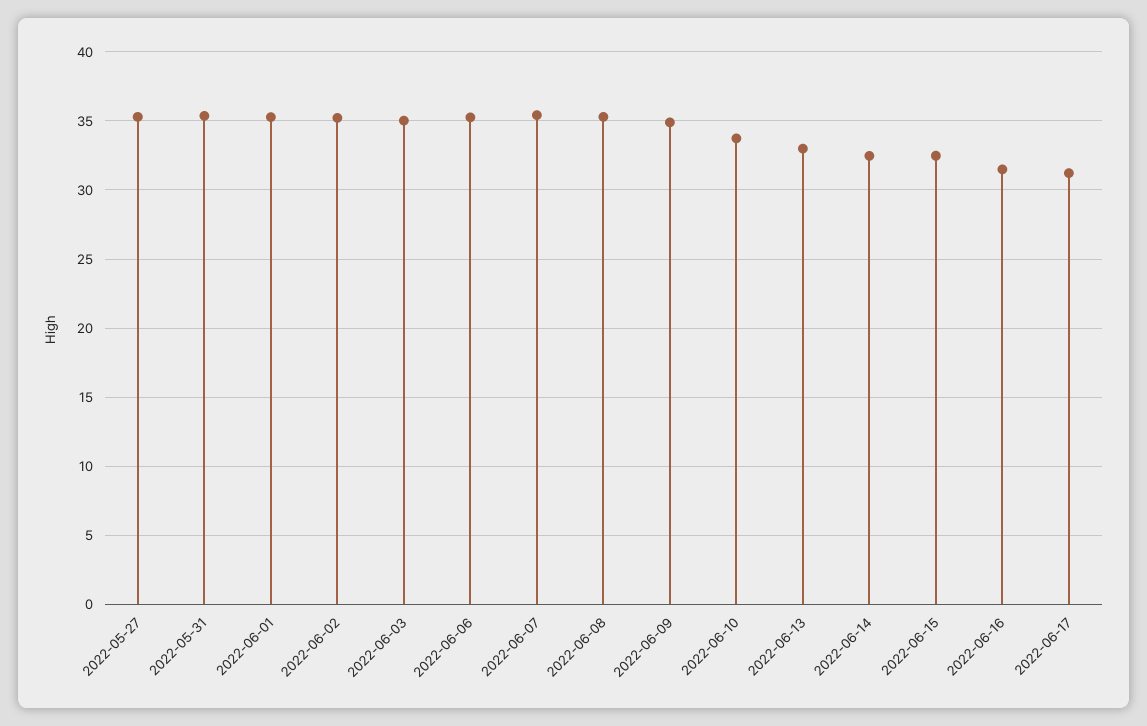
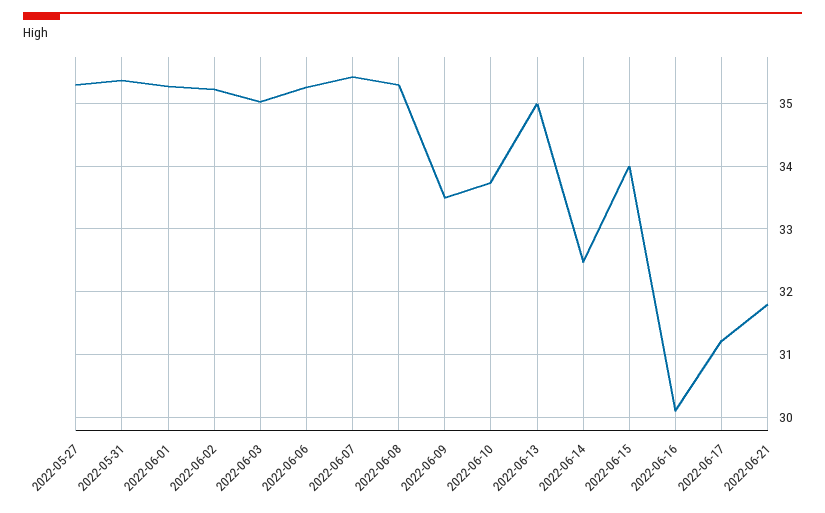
2022-06-09: 35 -> 33.5
2022-06-13: 33 -> 35
2022-06-15: 32.5 -> 34
2022-06-16: 31.5 -> 30.1
2022-06-21: none -> 31.8

